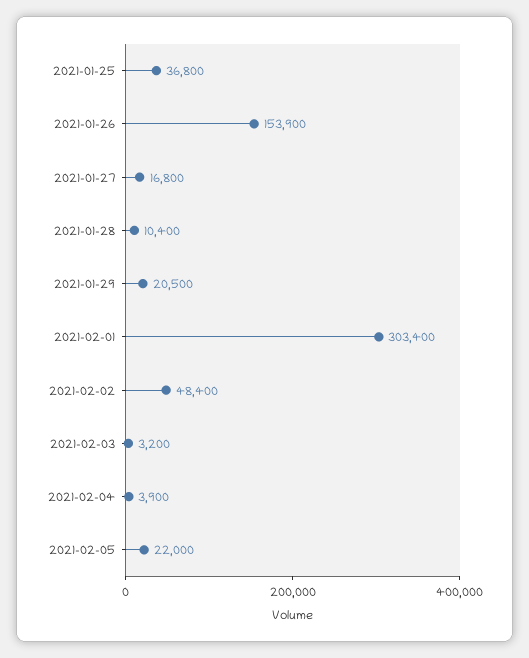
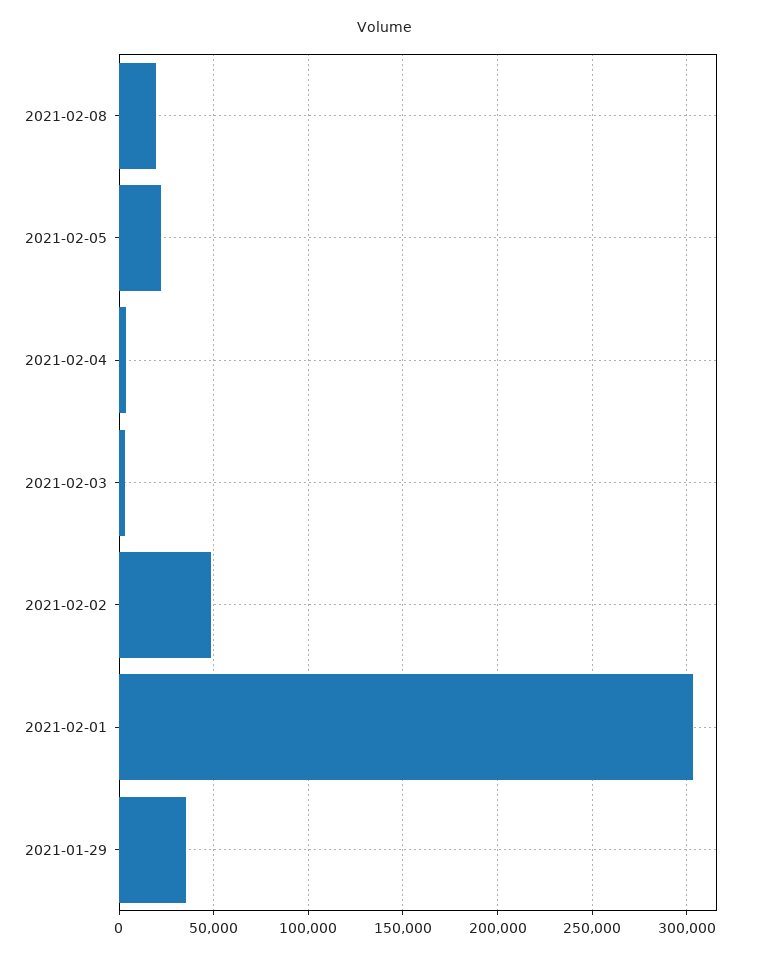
2021-01-25: 36800 -> none
2021-01-26: 153900 -> none
2021-01-27: 16800 -> none
2021-01-28: 10400 -> none
2021-01-29: 20500 -> 35000
2021-02-08: none -> 20000

